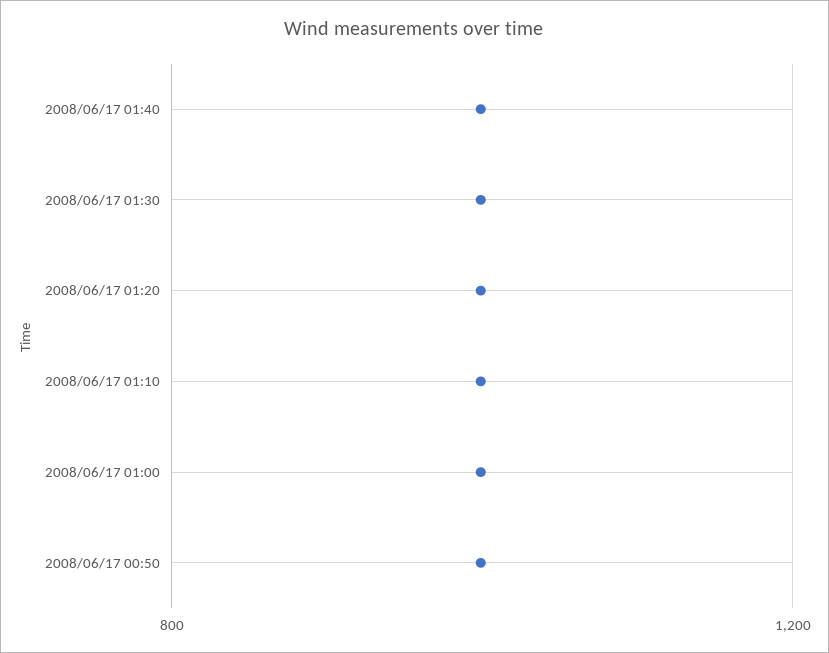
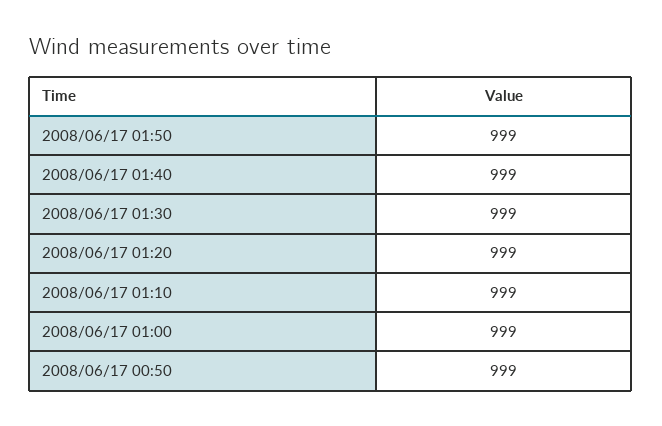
2008/06/17 01:50: none -> 999

